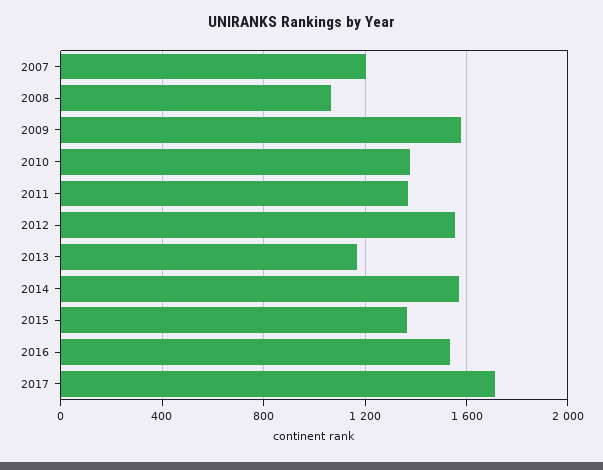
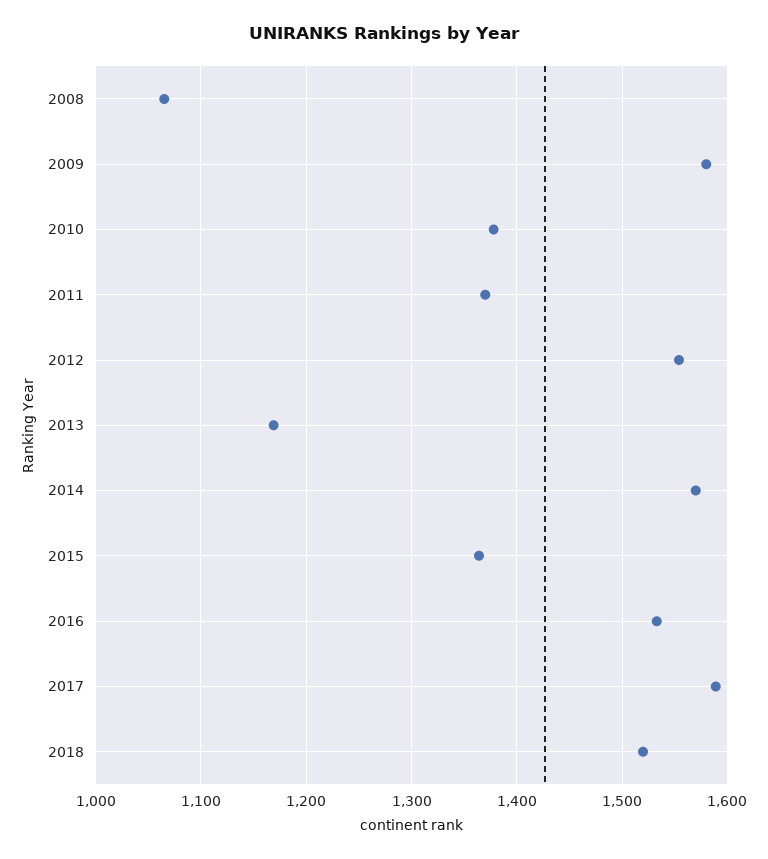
2007: 1200 -> none
2017: 1700 -> 1590
2018: none -> 1520

